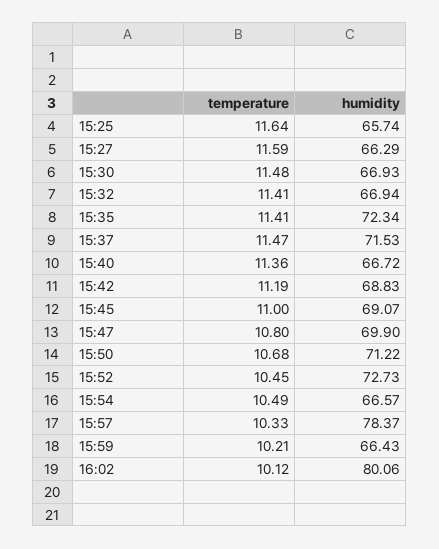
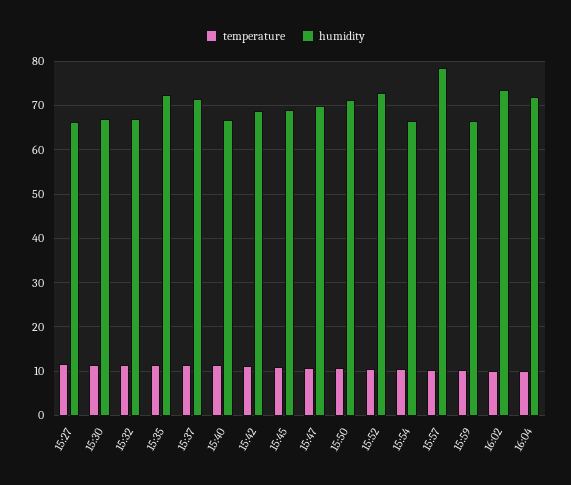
temperature, 15:25: 11.64 -> none
humidity, 15:25: 65.74 -> none
humidity, 16:02: 80.06 -> 74
temperature, 16:04: none -> 10
humidity, 16:04: none -> 72

